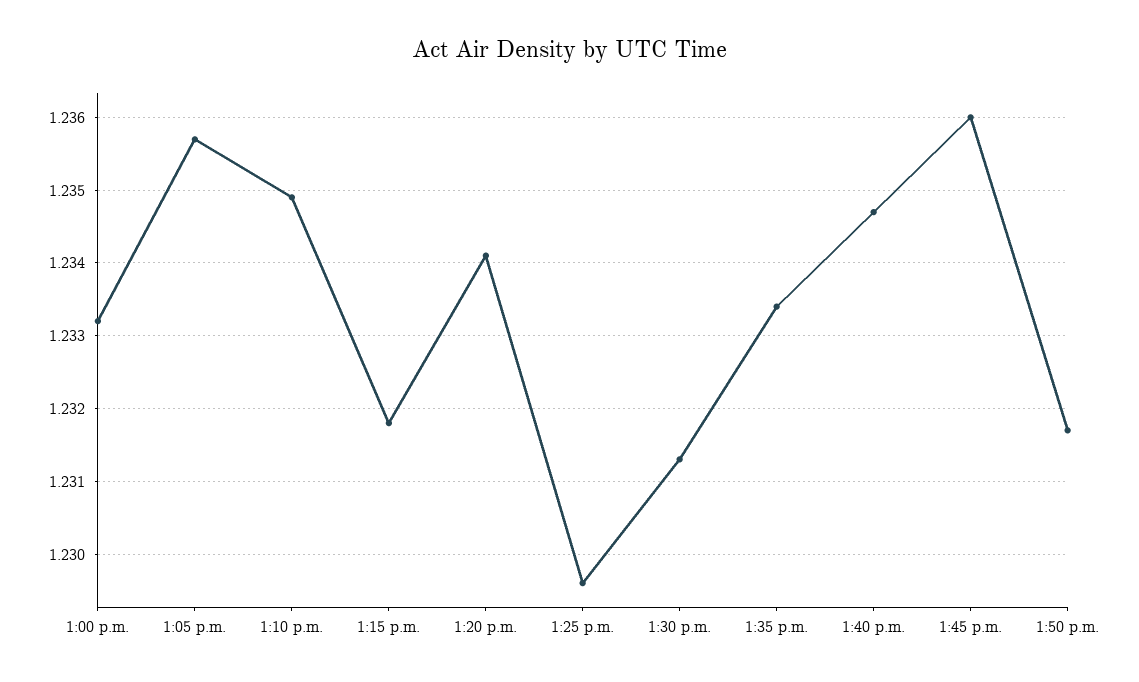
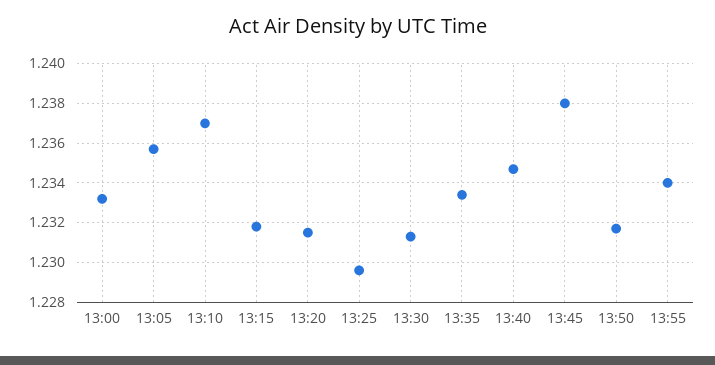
1:10 p.m.: 1.2349 -> 1.237
1:20 p.m.: 1.2341 -> 1.2315
1:45 p.m.: 1.236 -> 1.238
13:55: none -> 1.234

